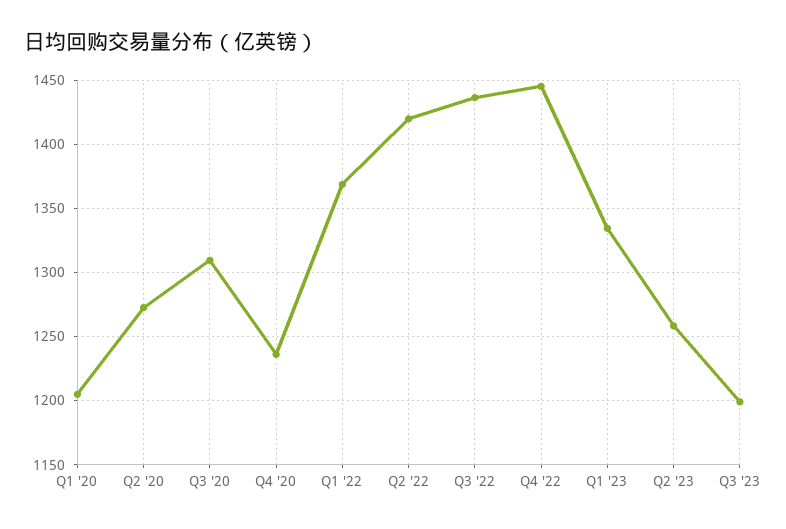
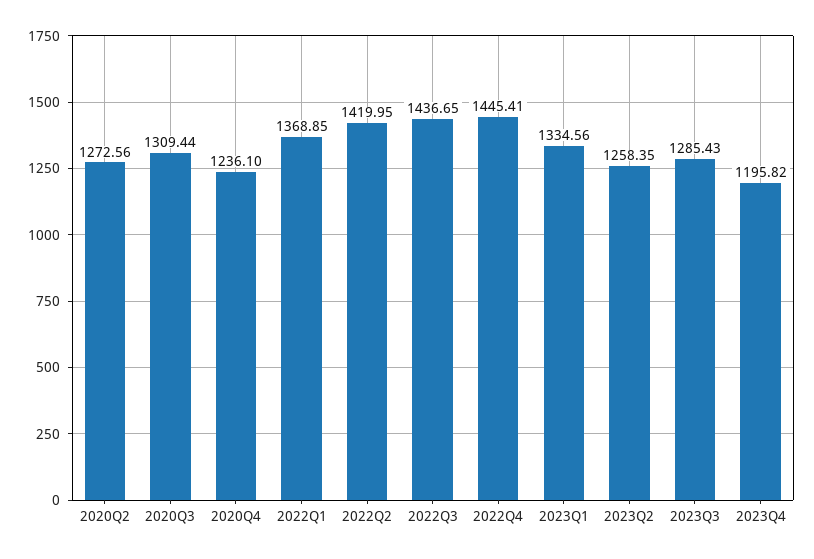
Q1 '20: 1205 -> none
Q3 '23: 1200 -> 1285.43
2023Q4: none -> 1195.82

